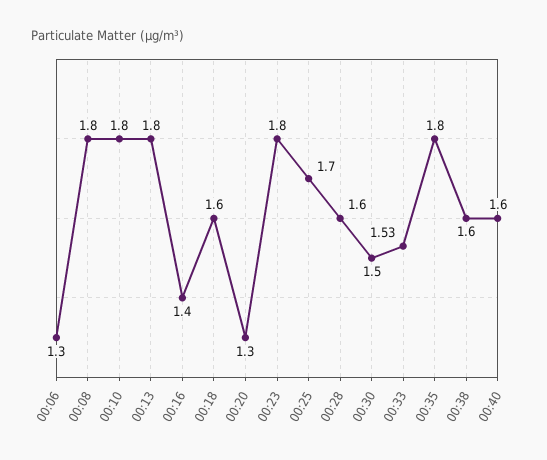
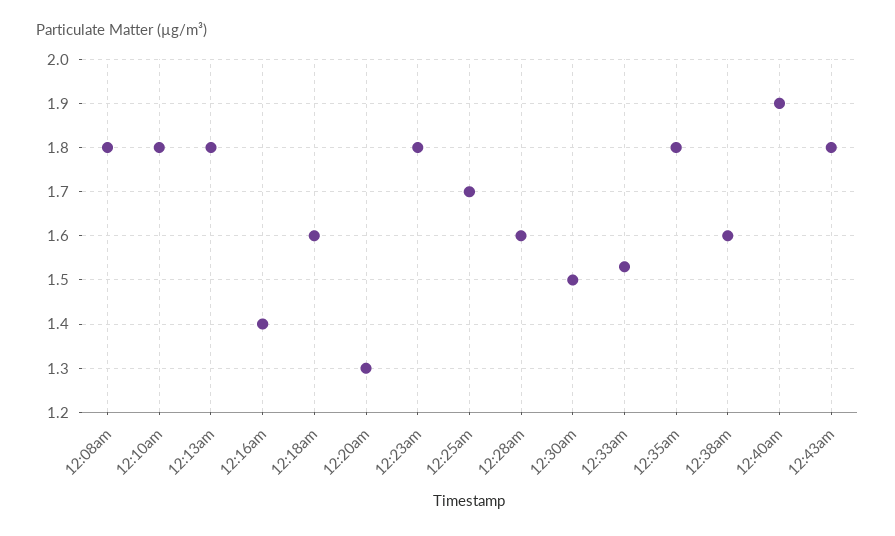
00:06: 1.3 -> none
00:40: 1.6 -> 1.9
12:43am: none -> 1.8

